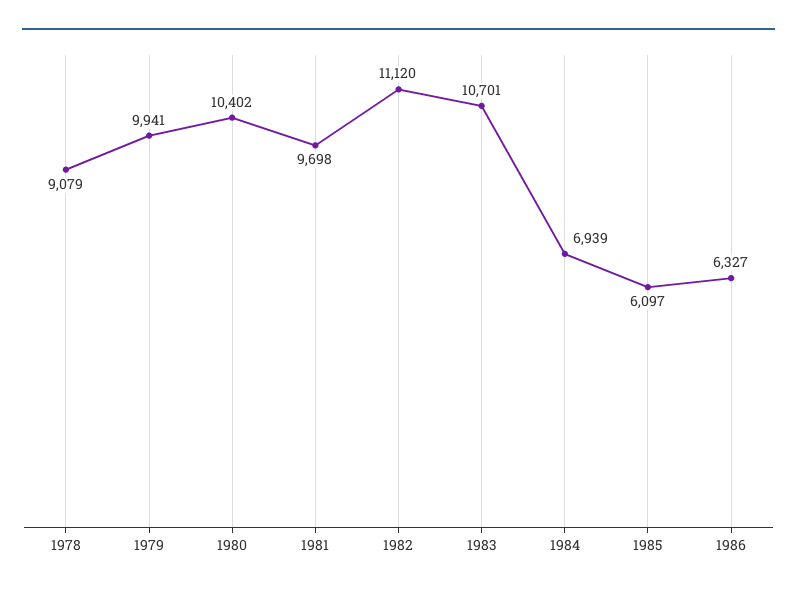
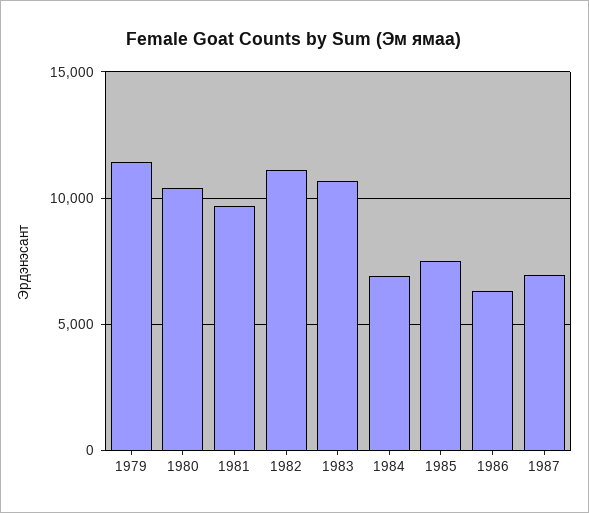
1978: 9079 -> none
1979: 9941 -> 11500
1985: 6097 -> 7500
1987: none -> 7000

